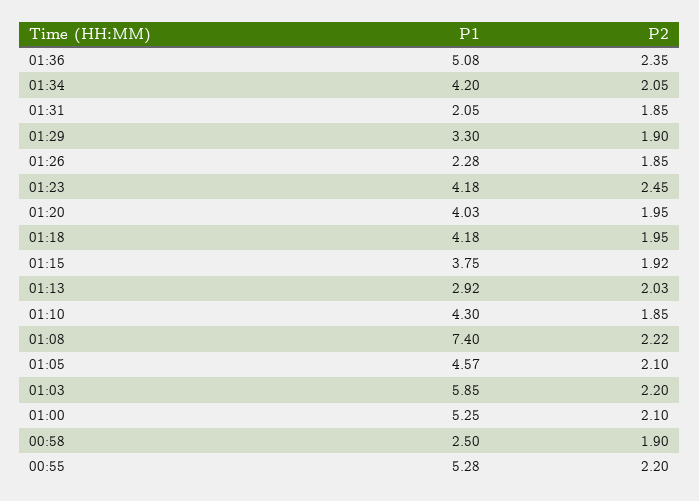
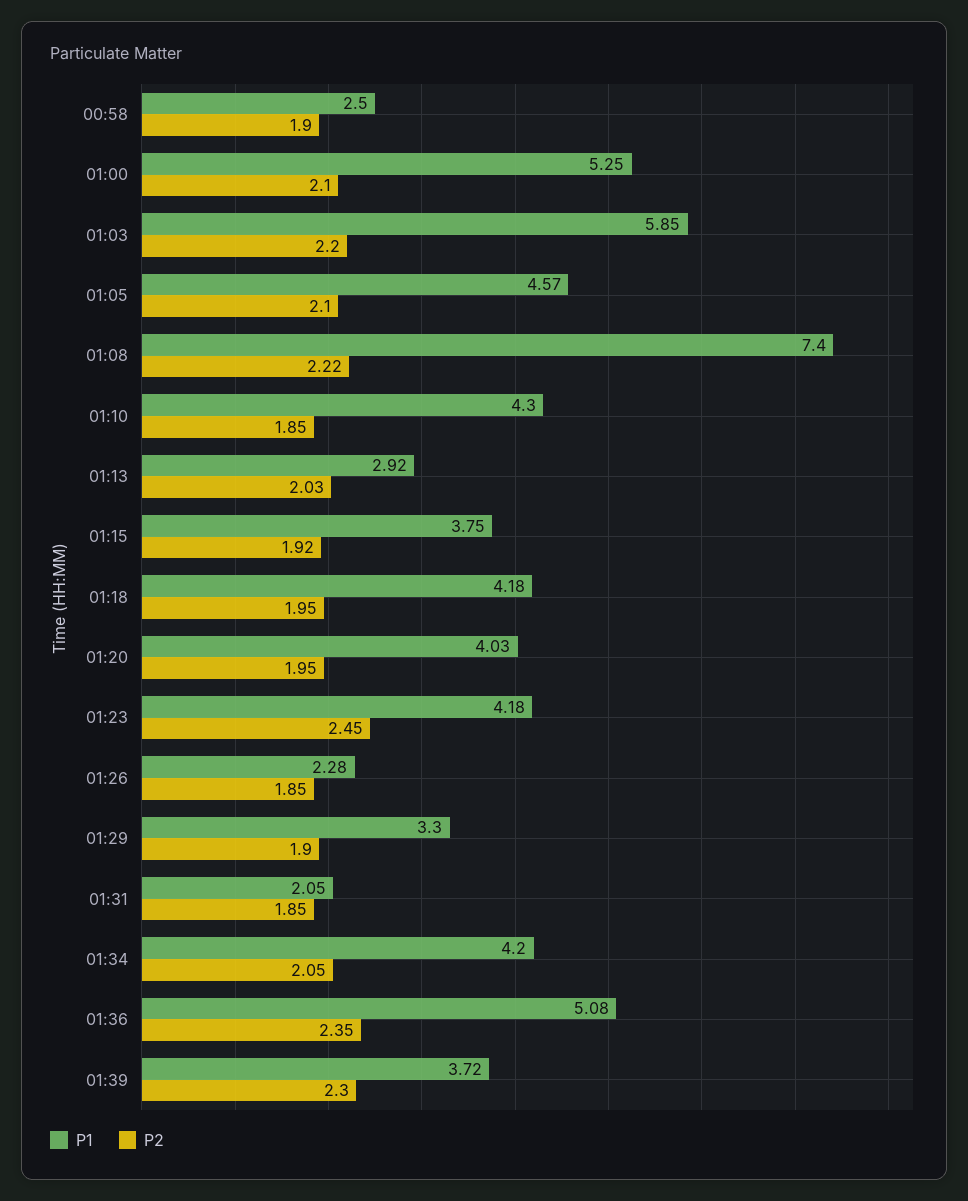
P1, 00:55: 5.28 -> none
P2, 00:55: 2.2 -> none
P1, 01:39: none -> 3.72
P2, 01:39: none -> 2.3

